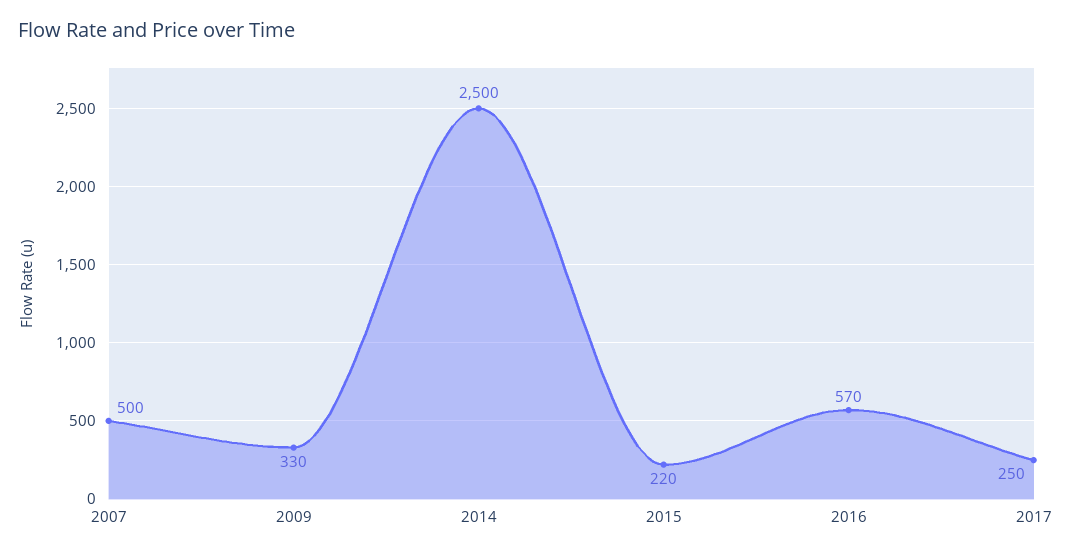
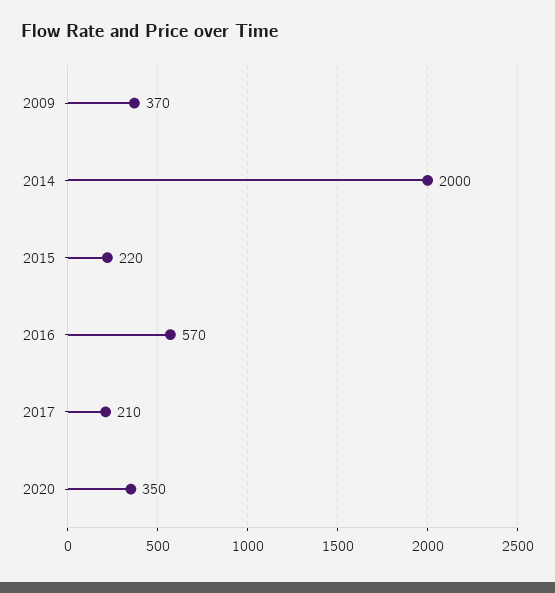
2007: 500 -> none
2009: 330 -> 370
2014: 2500 -> 2000
2017: 250 -> 210
2020: none -> 350

